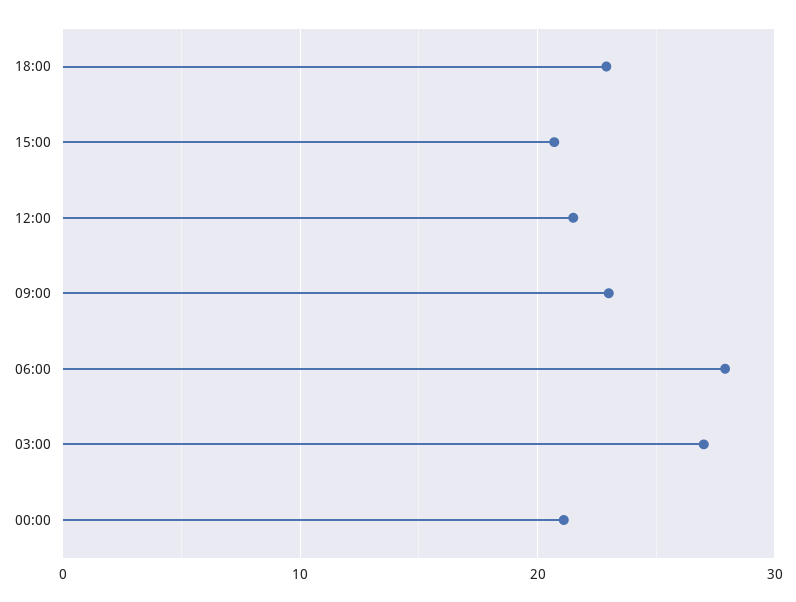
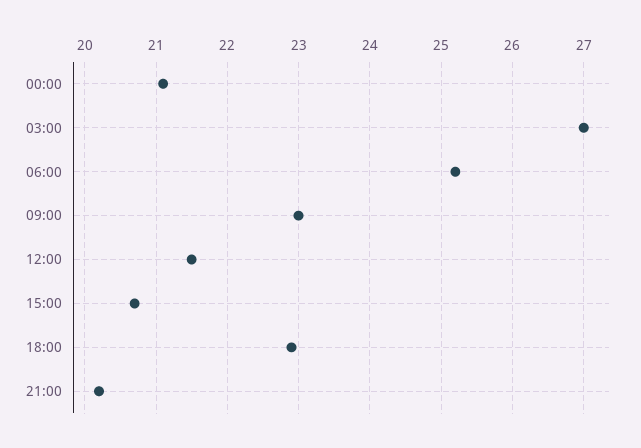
06:00: 28 -> 25.2
21:00: none -> 20.2

